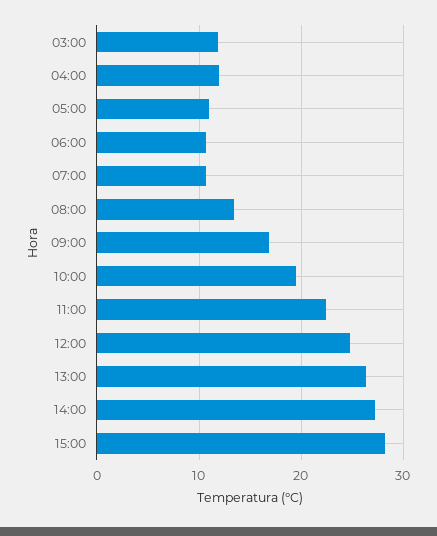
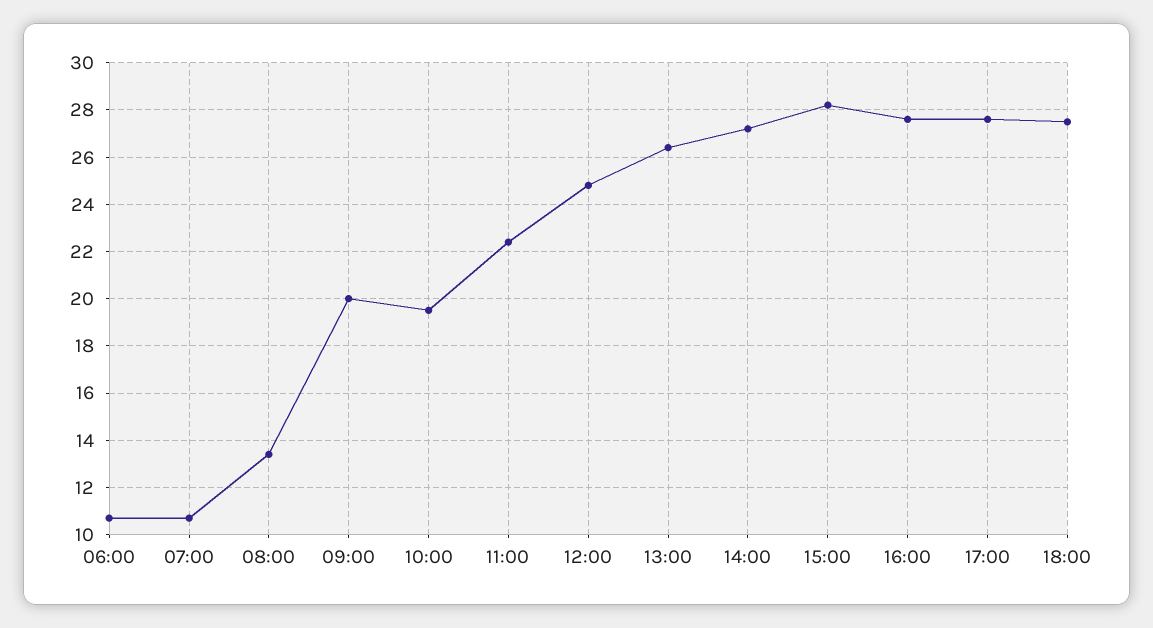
03:00: 12 -> none
04:00: 12 -> none
05:00: 11 -> none
09:00: 17 -> 20
16:00: none -> 27.5
17:00: none -> 27.5
18:00: none -> 27.5

